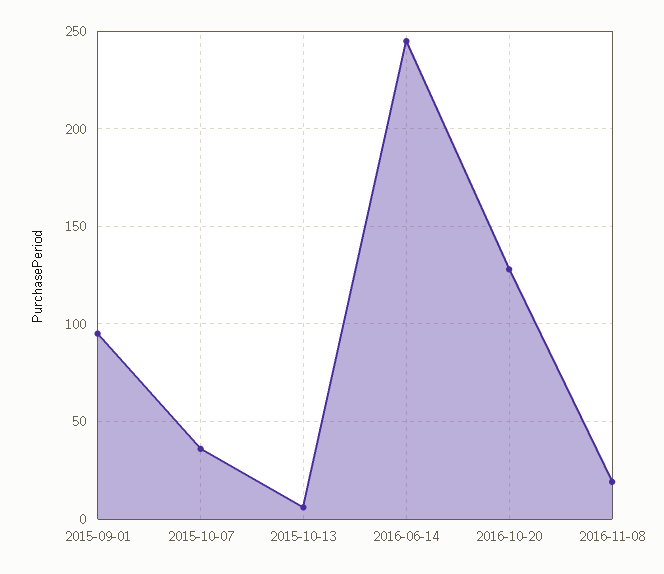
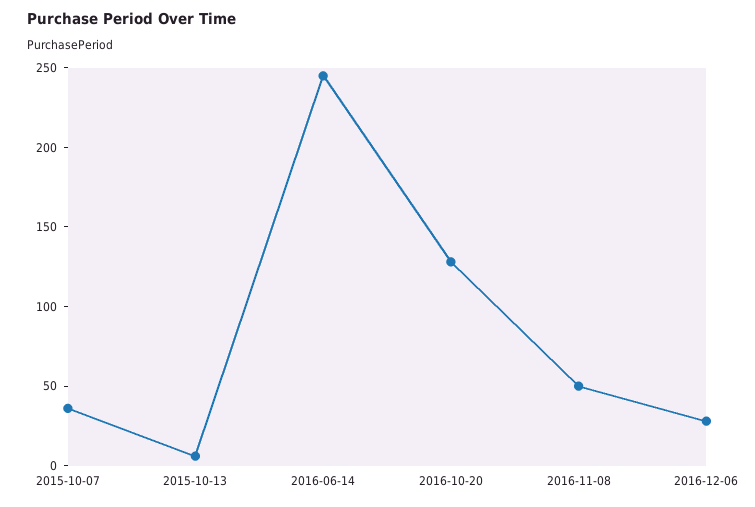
2015-09-01: 95 -> none
2016-11-08: 20 -> 50
2016-12-06: none -> 30

